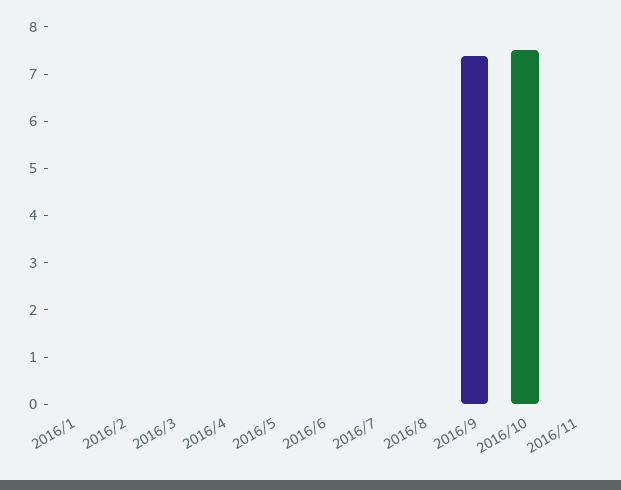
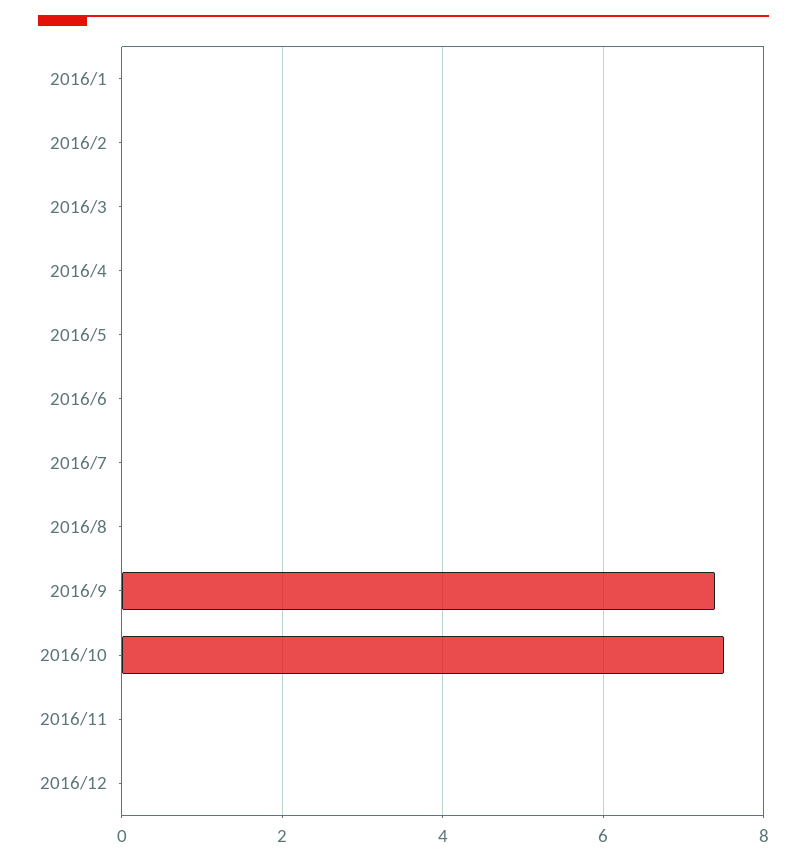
2016/12: none -> 0

